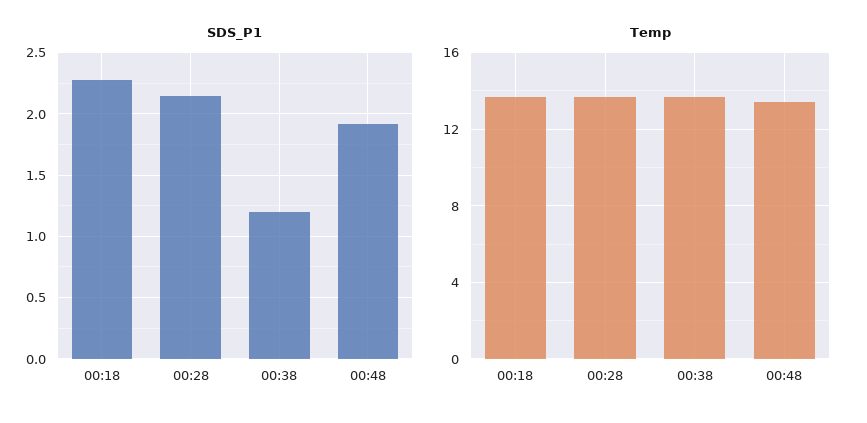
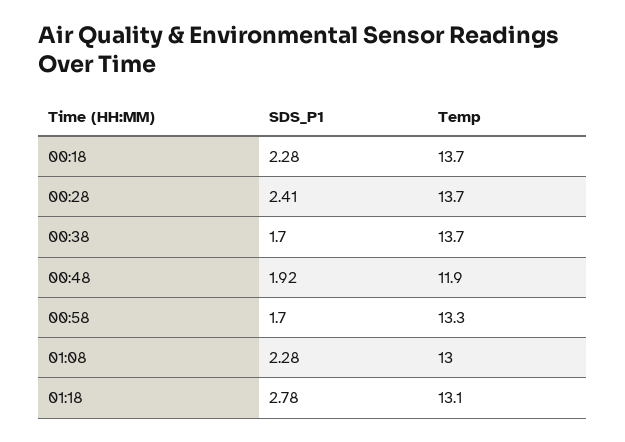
SDS_P1, 00:28: 2.15 -> 2.41
SDS_P1, 00:38: 1.2 -> 1.7
Temp, 00:48: 13.5 -> 11.9
SDS_P1, 00:58: none -> 1.7
Temp, 00:58: none -> 13.3
SDS_P1, 01:08: none -> 2.28
Temp, 01:08: none -> 13
SDS_P1, 01:18: none -> 2.78
Temp, 01:18: none -> 13.1

